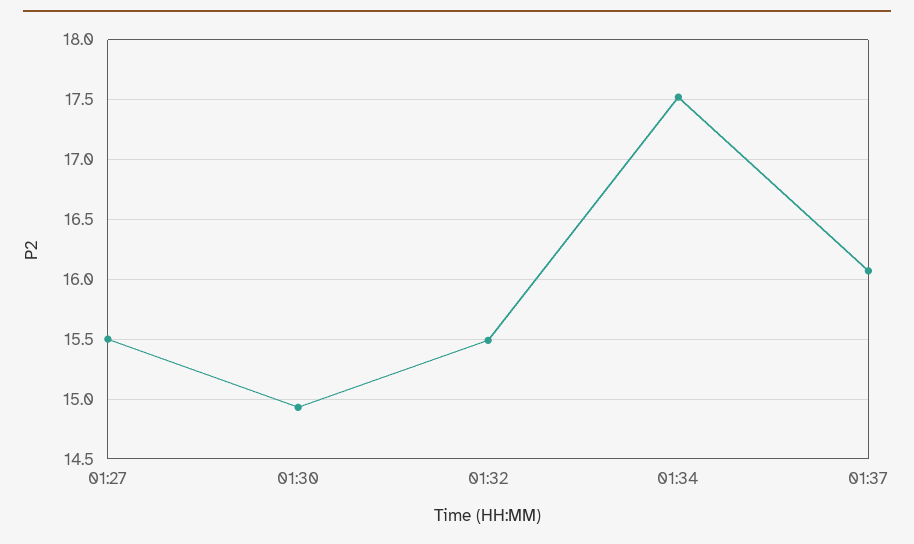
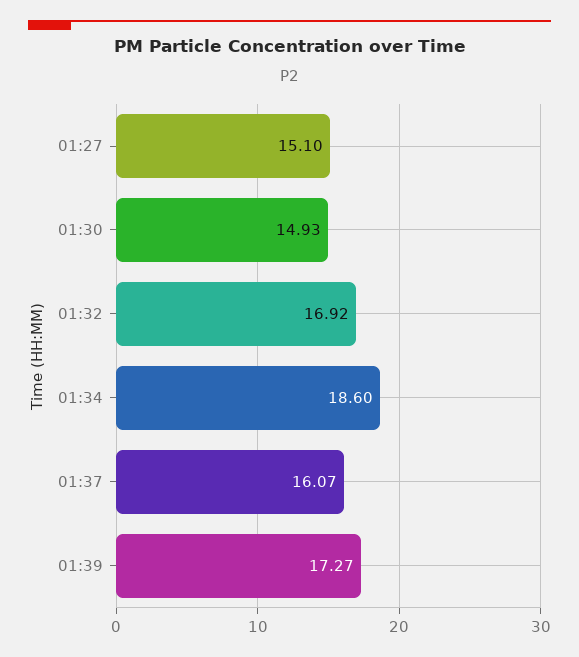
01:27: 15.5 -> 15.1
01:32: 15.5 -> 16.92
01:34: 17.5 -> 18.6
01:39: none -> 17.27

